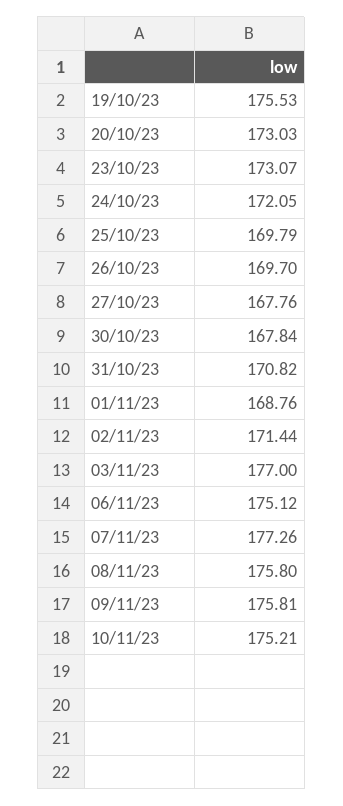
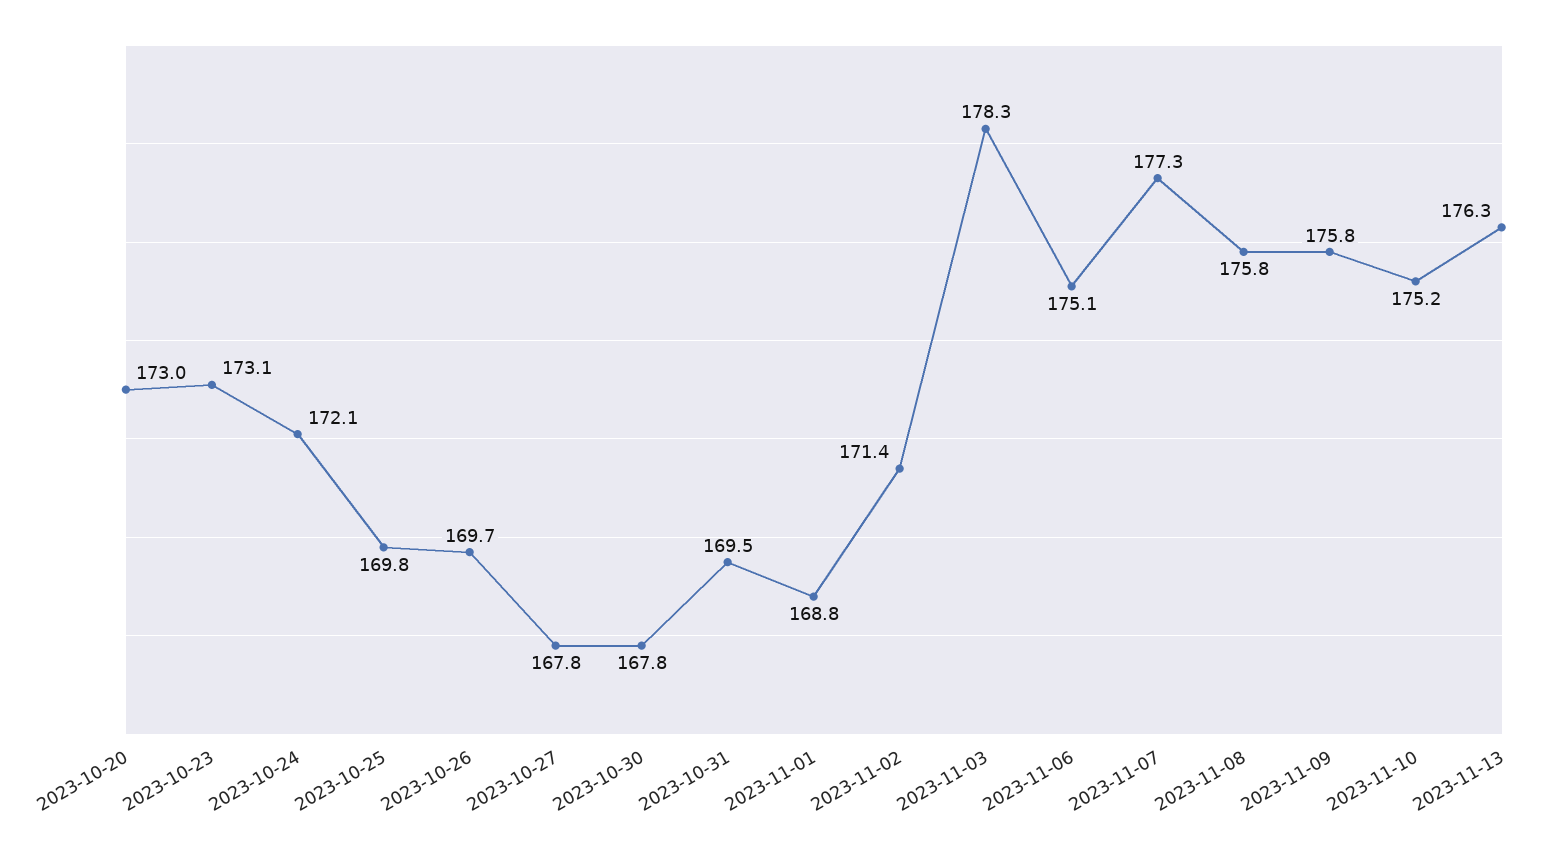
19/10/23: 175.53 -> none
31/10/23: 170.82 -> 169.5
03/11/23: 177 -> 178.3
2023-11-13: none -> 176.3

